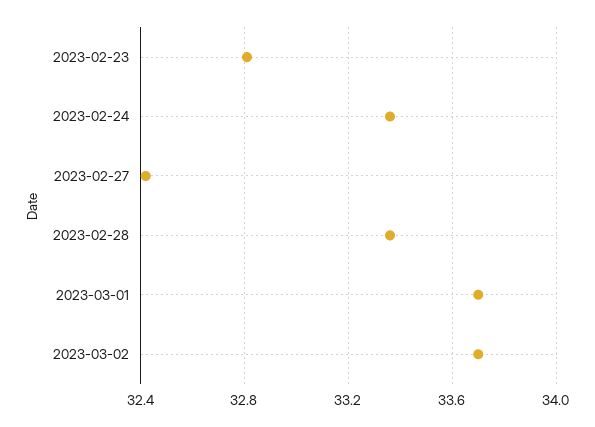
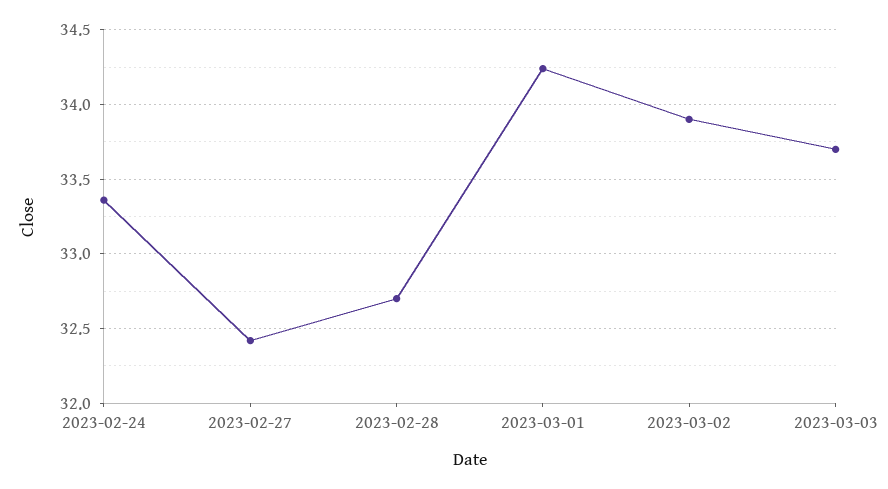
2023-02-23: 32.8 -> none
2023-02-28: 33.35 -> 32.7
2023-03-01: 33.7 -> 34.25
2023-03-02: 33.7 -> 33.9
2023-03-03: none -> 33.7

